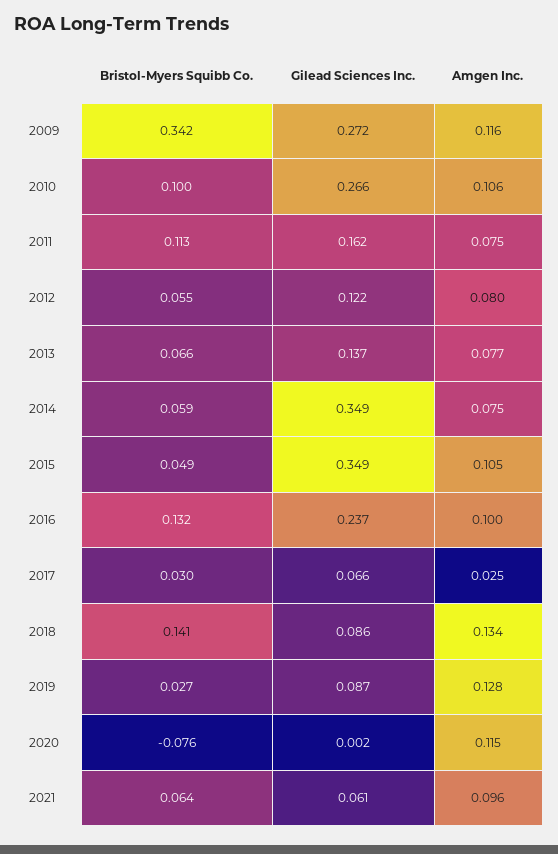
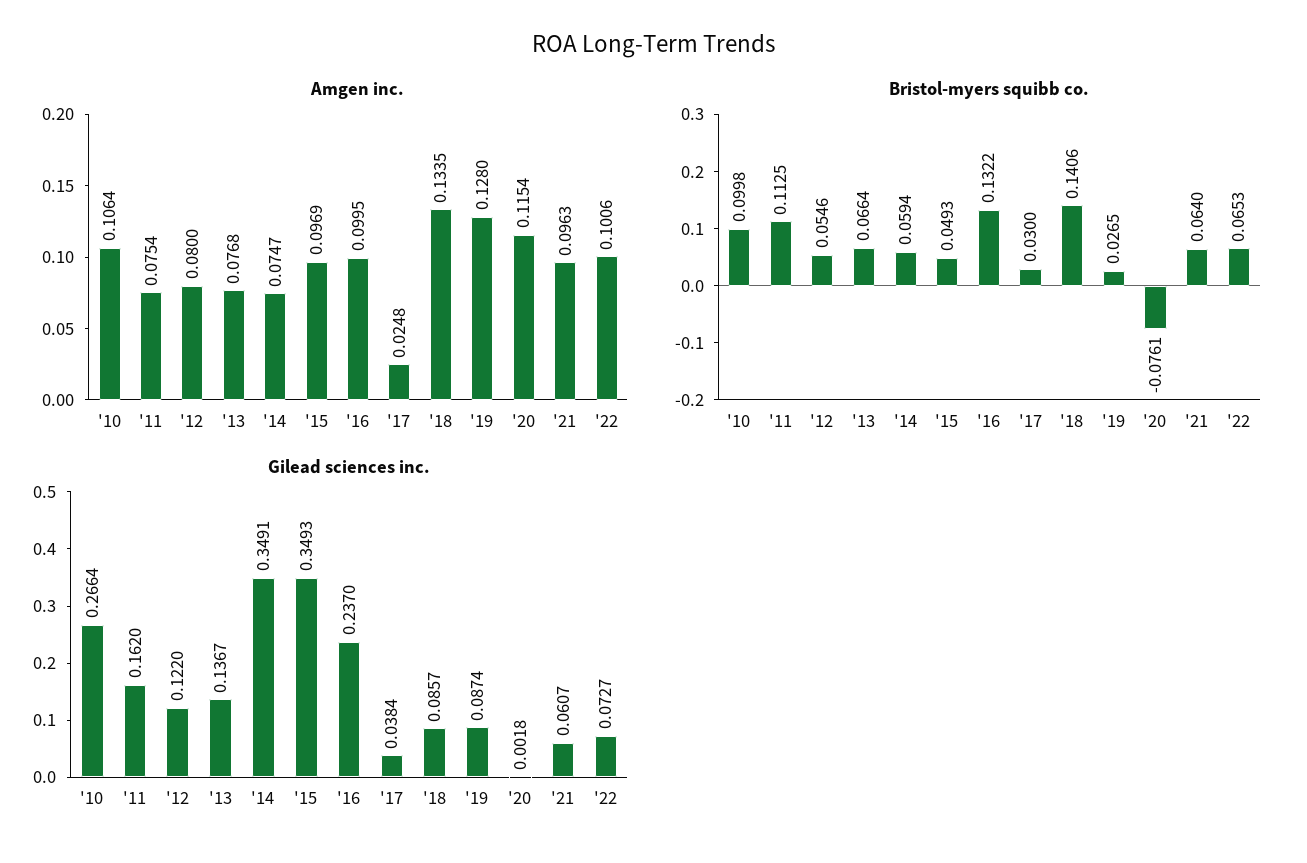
Bristol-Myers Squibb Co., 2009: 0.342 -> none
Gilead Sciences Inc., 2009: 0.272 -> none
Amgen Inc., 2009: 0.116 -> none
Amgen Inc., 2015: 0.105 -> 0.0969
Gilead Sciences Inc., 2017: 0.066 -> 0.0384
Amgen Inc., '22: none -> 0.1006
Bristol-Myers Squibb Co., '22: none -> 0.0653
Gilead Sciences Inc., '22: none -> 0.0727

